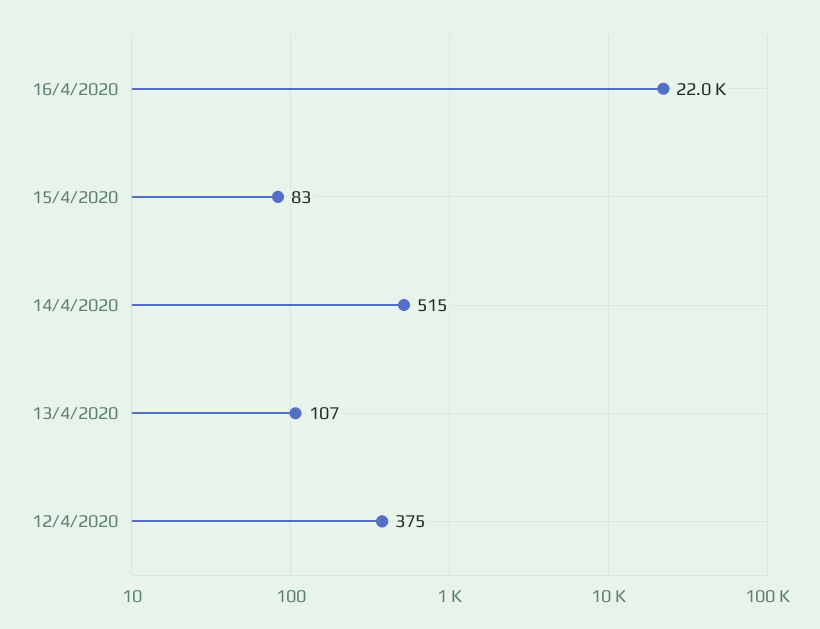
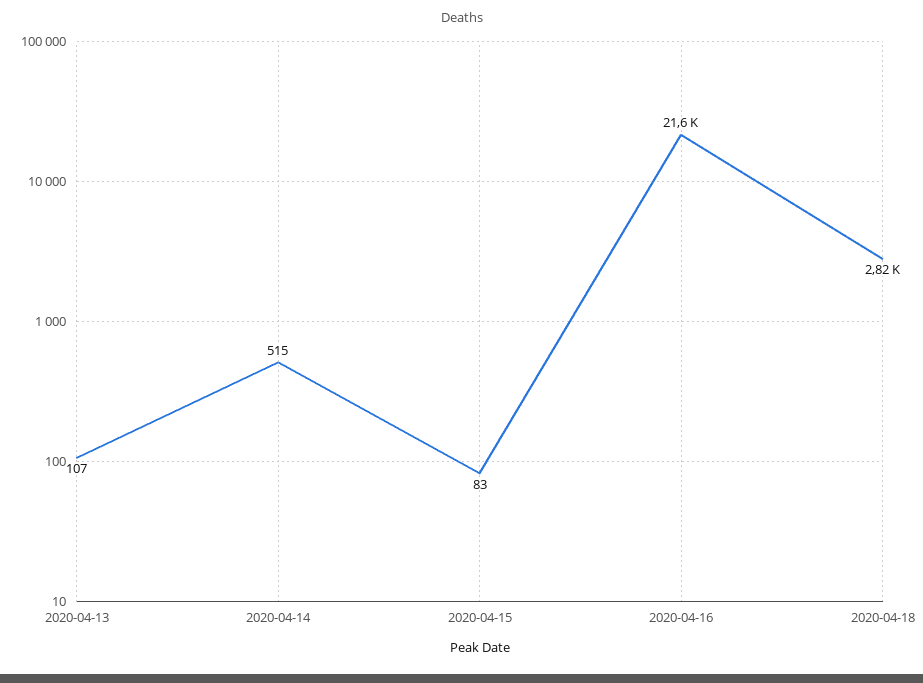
16/4/2020: 22000 -> 21600
12/4/2020: 375 -> none
2020-04-18: none -> 2820

